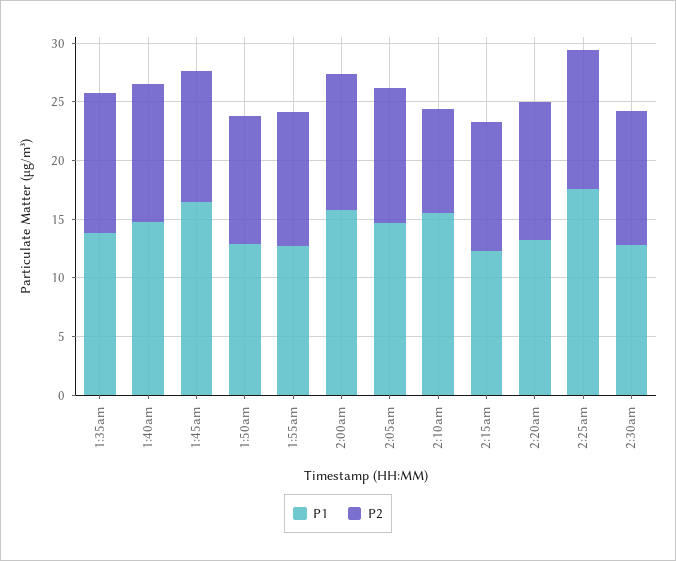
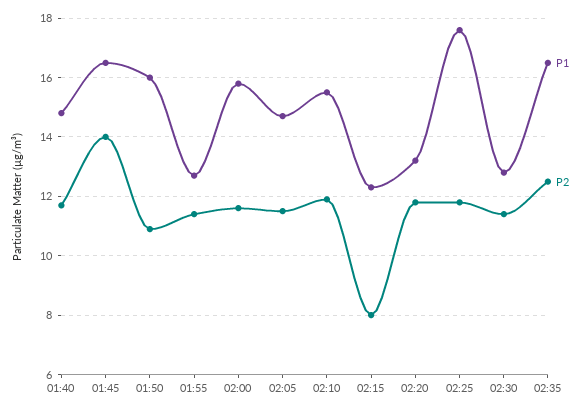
P1, 1:35am: 14 -> none
P2, 1:35am: 12 -> none
P2, 1:45am: 11 -> 14
P1, 1:50am: 13 -> 16
P2, 2:10am: 9 -> 12
P2, 2:15am: 11 -> 8
P1, 02:35: none -> 16.5
P2, 02:35: none -> 12.5

